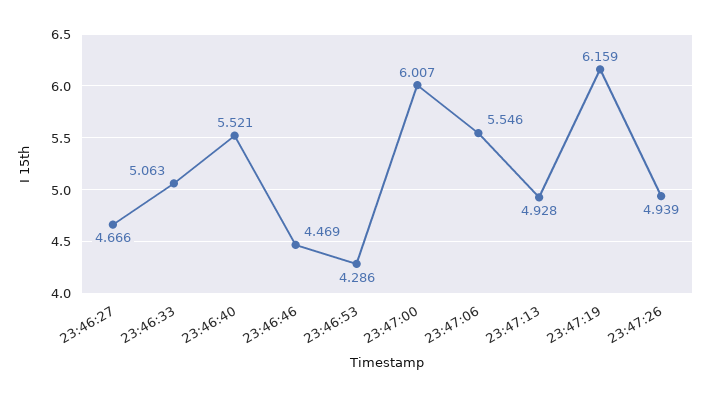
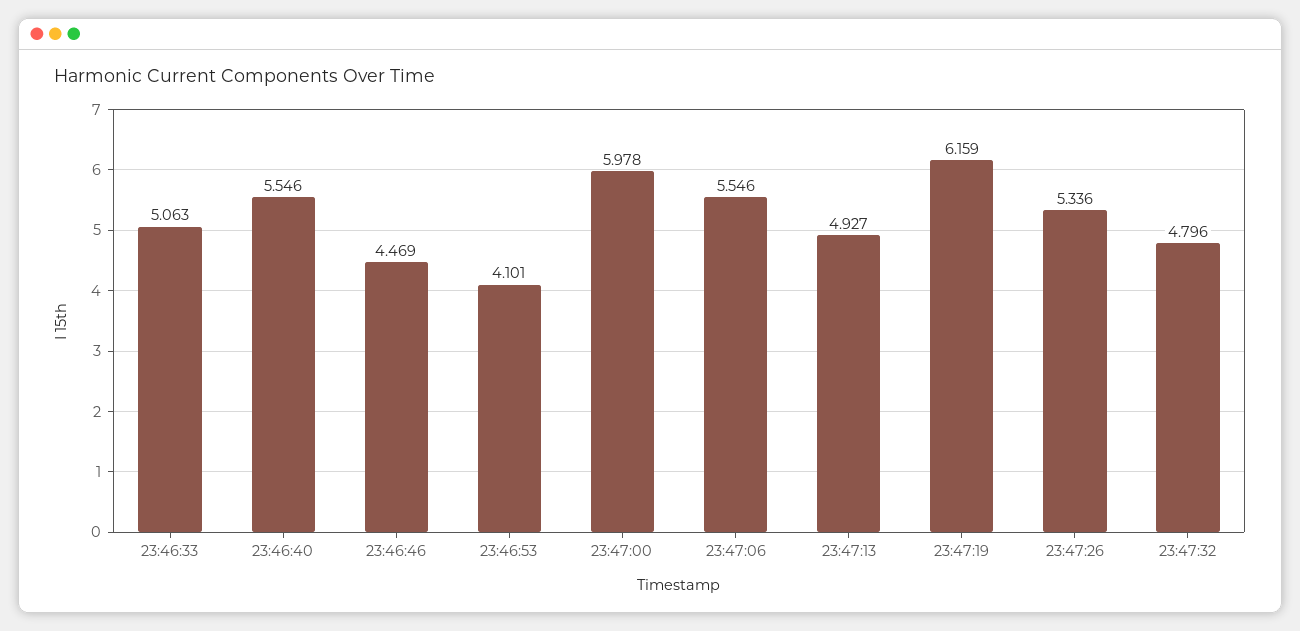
23:46:27: 4.666 -> none
23:46:40: 5.521 -> 5.546
23:46:53: 4.286 -> 4.101
23:47:00: 6.007 -> 5.978
23:47:13: 4.928 -> 4.927
23:47:26: 4.939 -> 5.336
23:47:32: none -> 4.796

